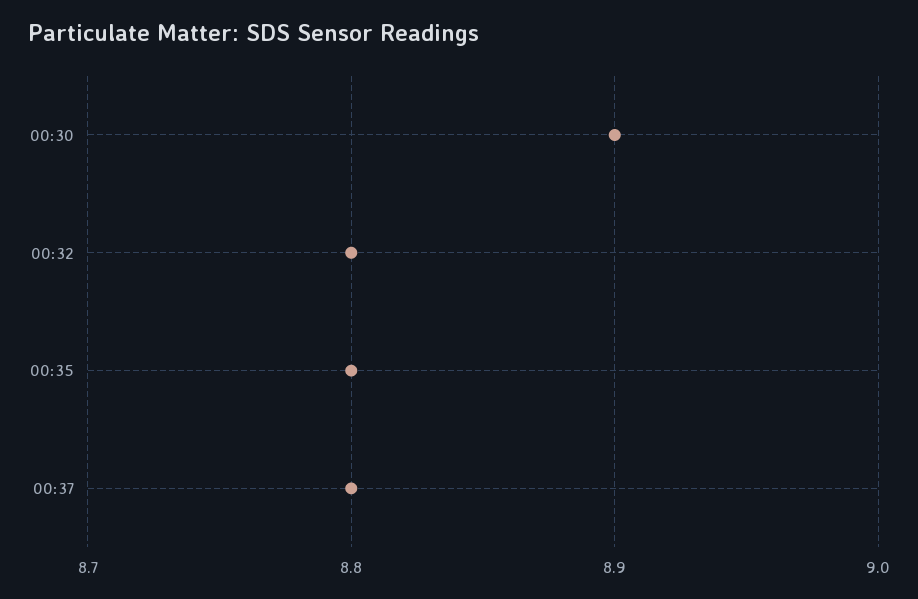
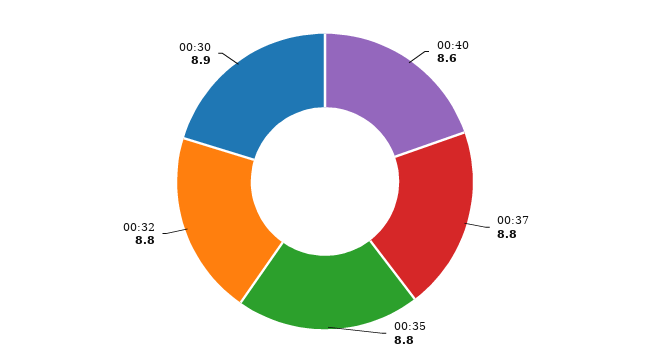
00:40: none -> 8.6

